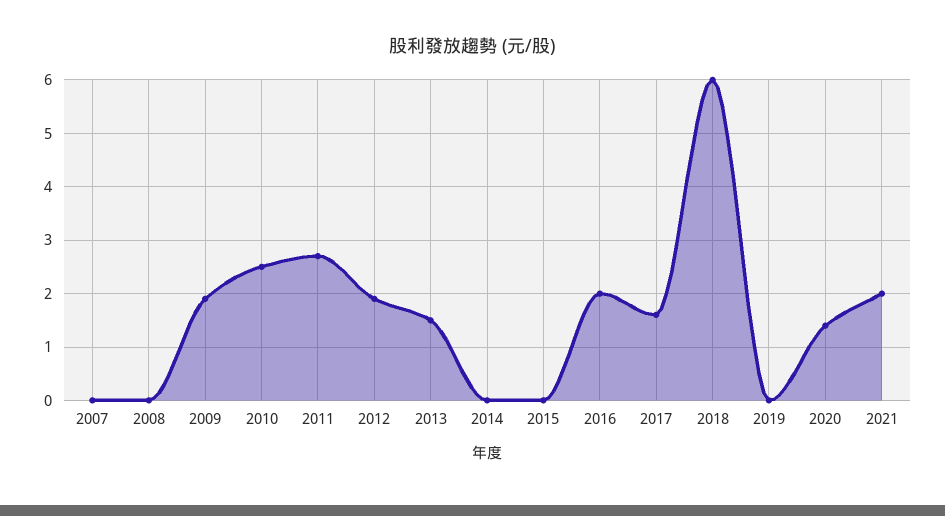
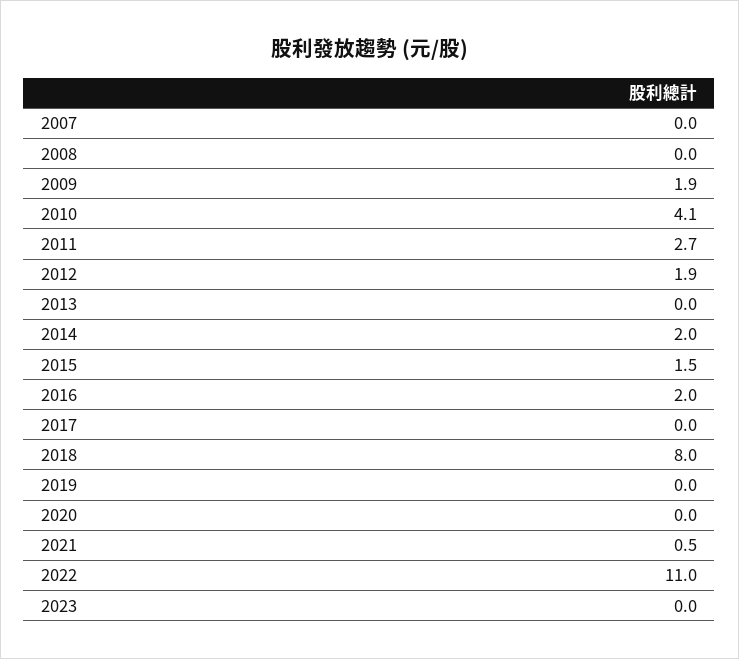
2010: 2.5 -> 4.1
2013: 1.5 -> 0
2014: 0 -> 2
2015: 0 -> 1.5
2017: 1.5 -> 0
2018: 6 -> 8
2020: 1.5 -> 0
2021: 2 -> 0.5
2022: none -> 11
2023: none -> 0

